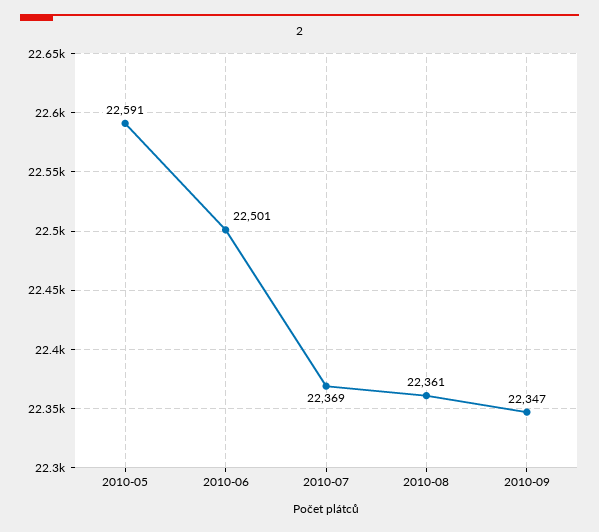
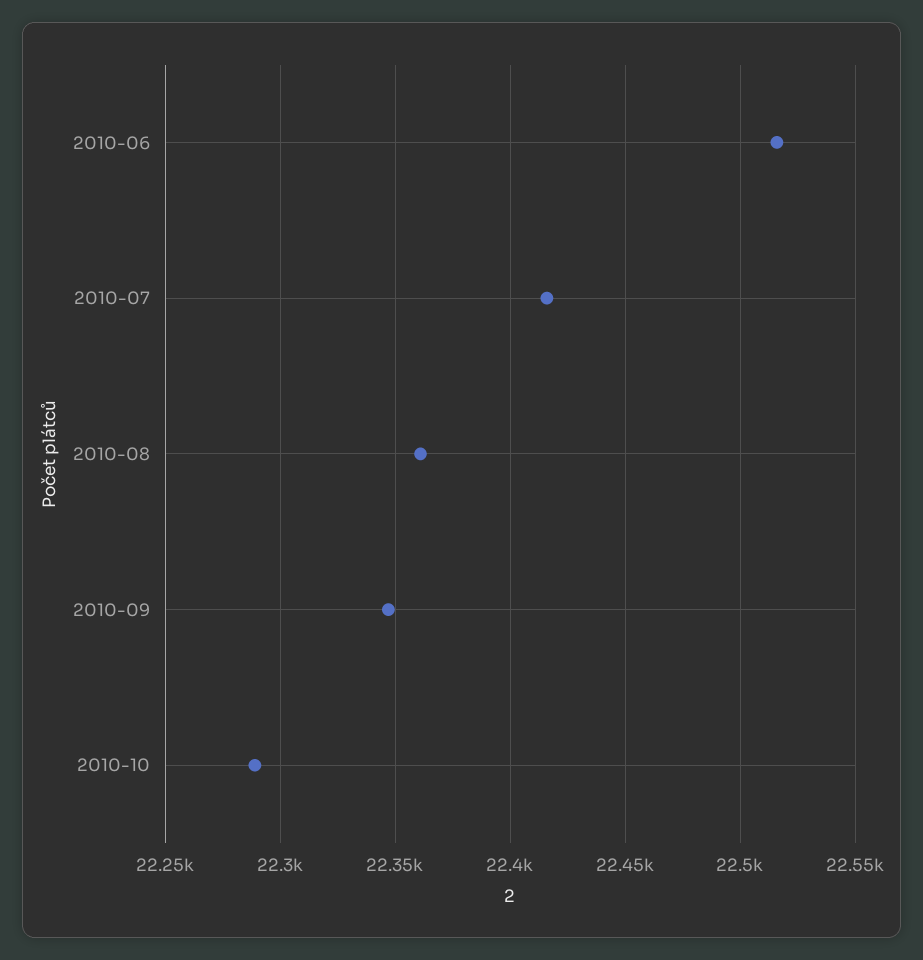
2010-05: 22591 -> none
2010-06: 22501 -> 22515
2010-07: 22369 -> 22415
2010-10: none -> 22290

